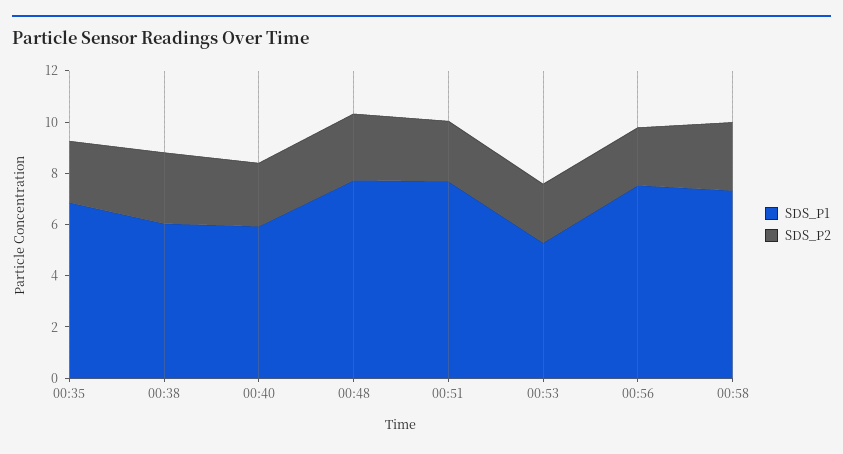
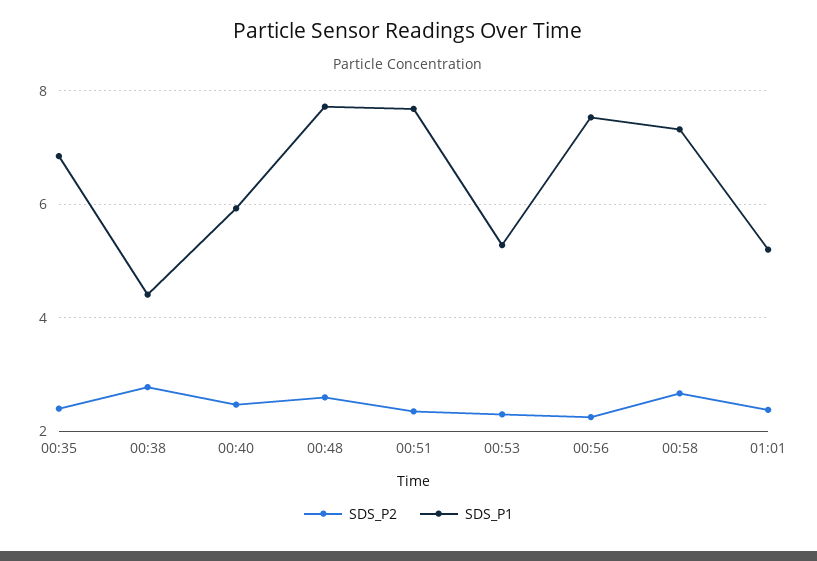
SDS_P1, 00:38: 6 -> 4.4
SDS_P2, 01:01: none -> 2.4
SDS_P1, 01:01: none -> 5.2

